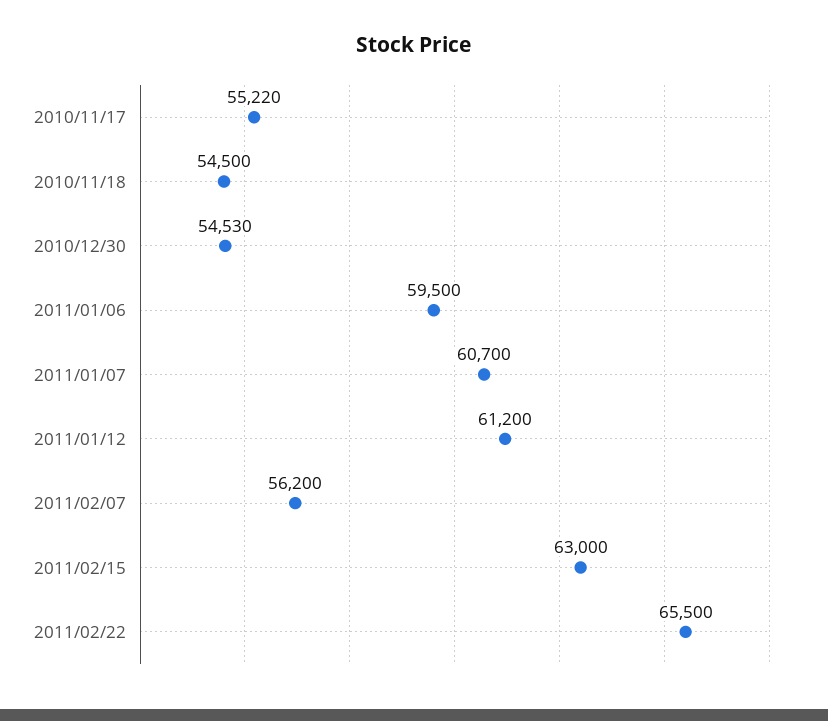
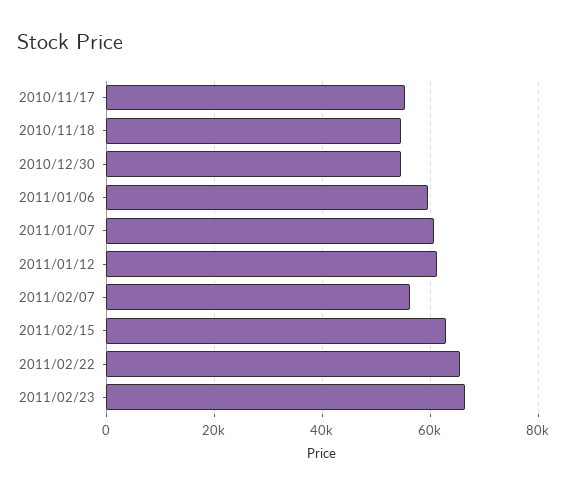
2011/02/23: none -> 66000

